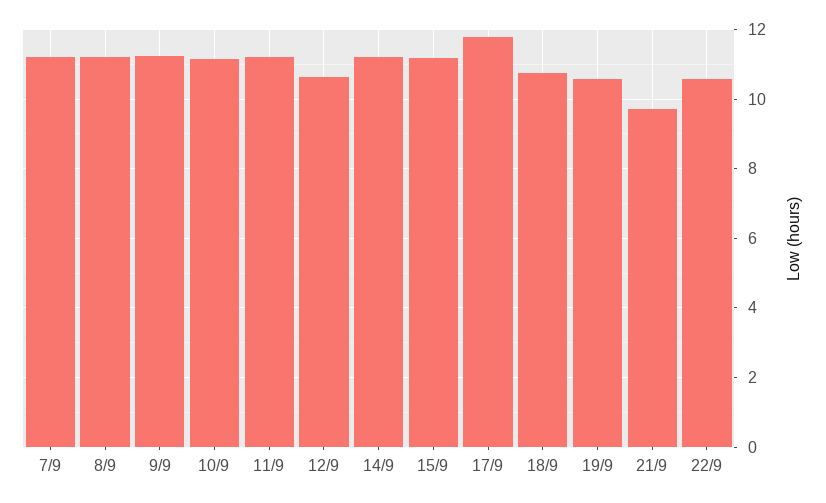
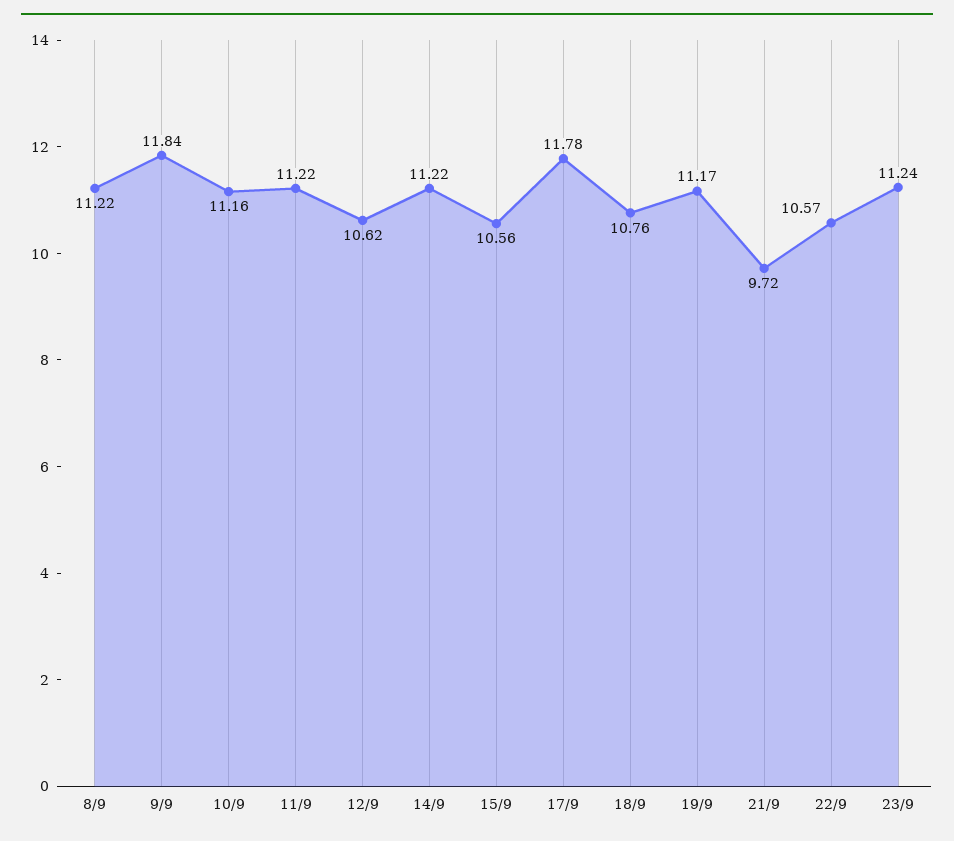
7/9: 11.2 -> none
9/9: 11.2 -> 11.84
15/9: 11.2 -> 10.56
19/9: 10.6 -> 11.17
23/9: none -> 11.24

